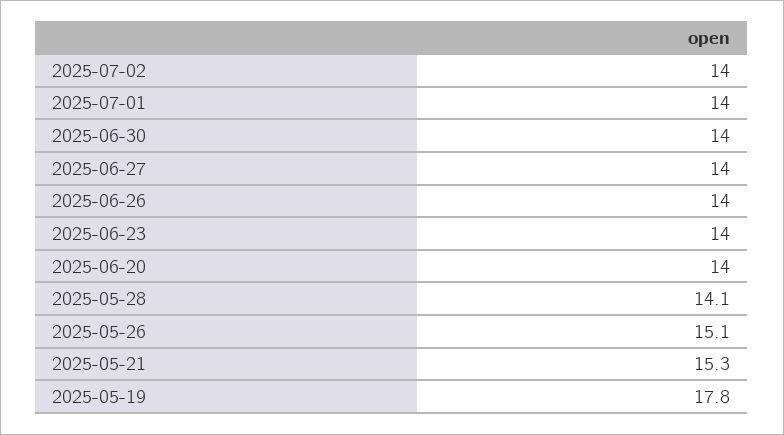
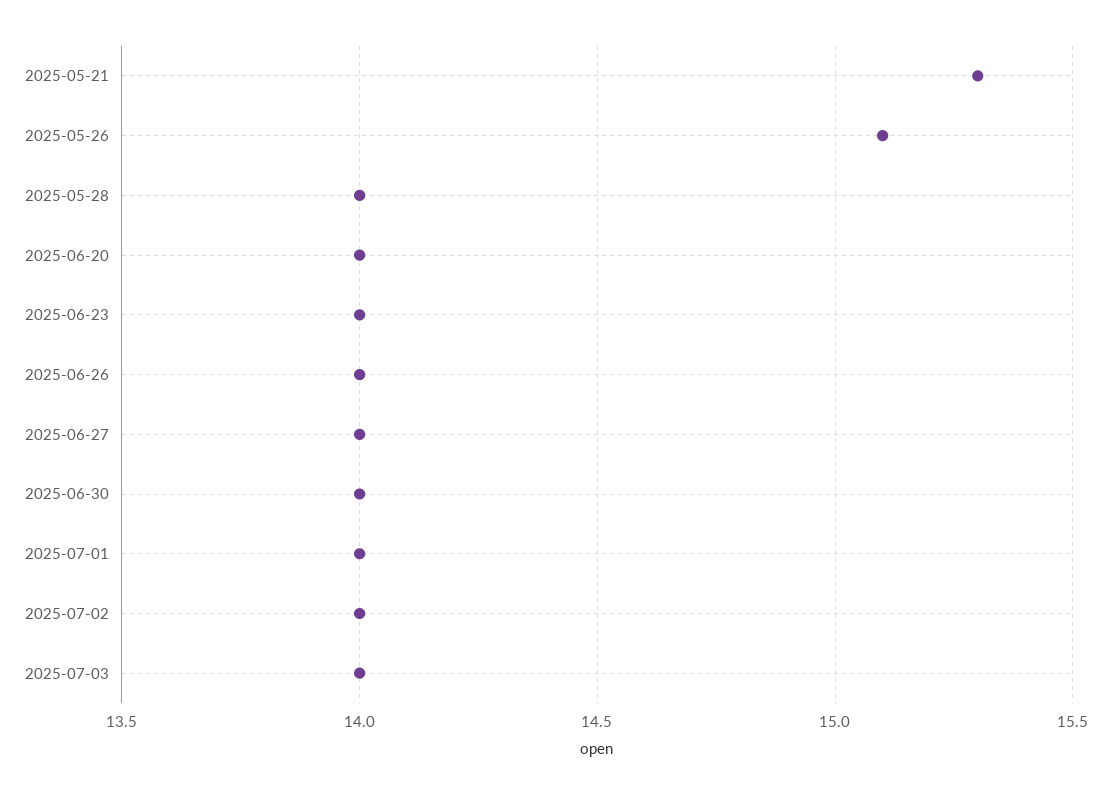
2025-05-28: 14.1 -> 14
2025-05-19: 17.8 -> none
2025-07-03: none -> 14

